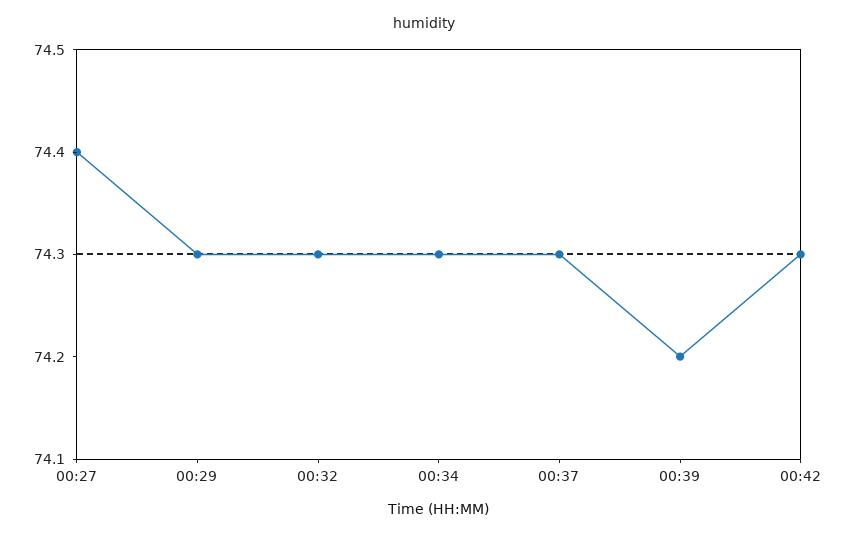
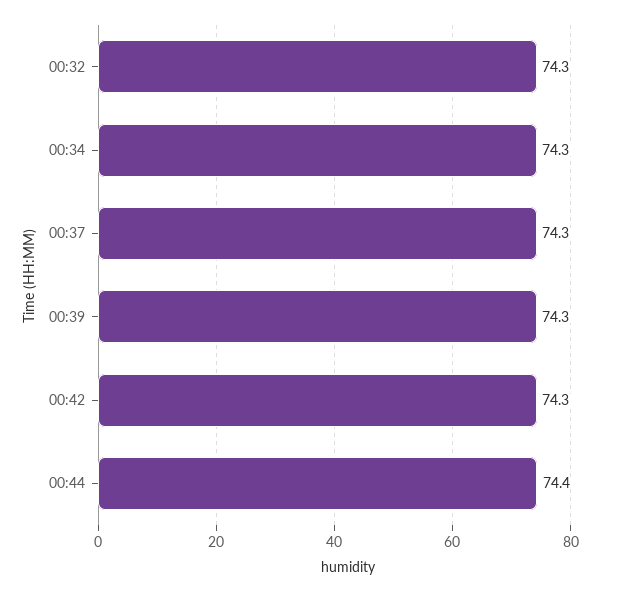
00:27: 74.4 -> none
00:29: 74.3 -> none
00:39: 74.2 -> 74.3
00:44: none -> 74.4

